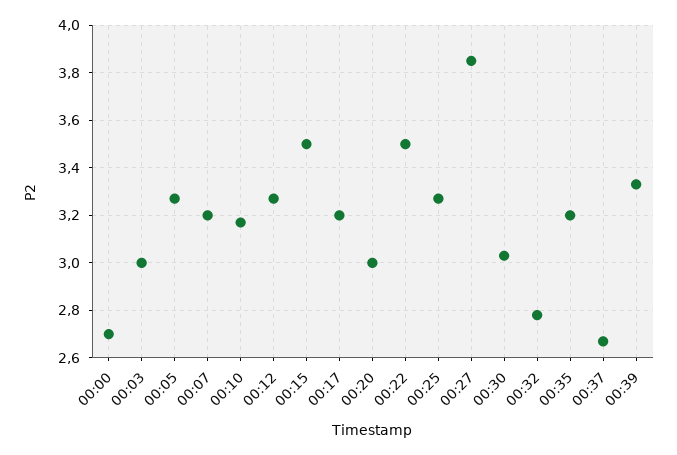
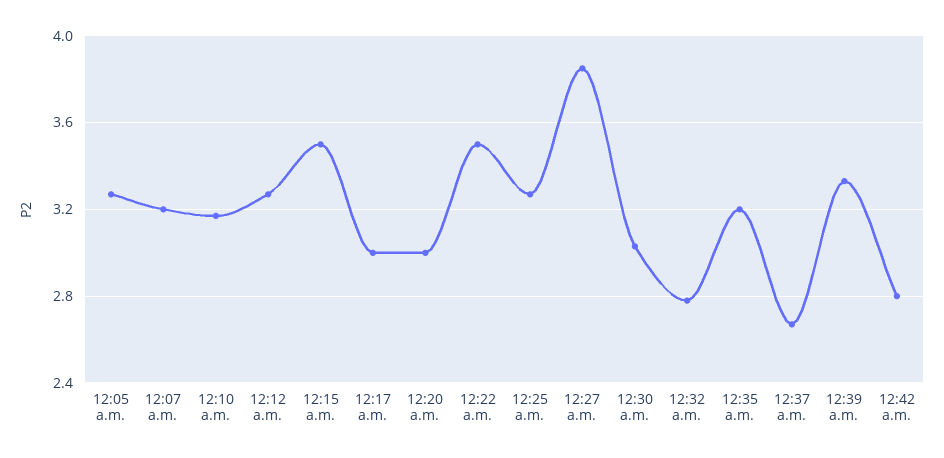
00:00: 2.7 -> none
00:03: 3 -> none
00:17: 3.2 -> 3
12:42 a.m.: none -> 2.8

